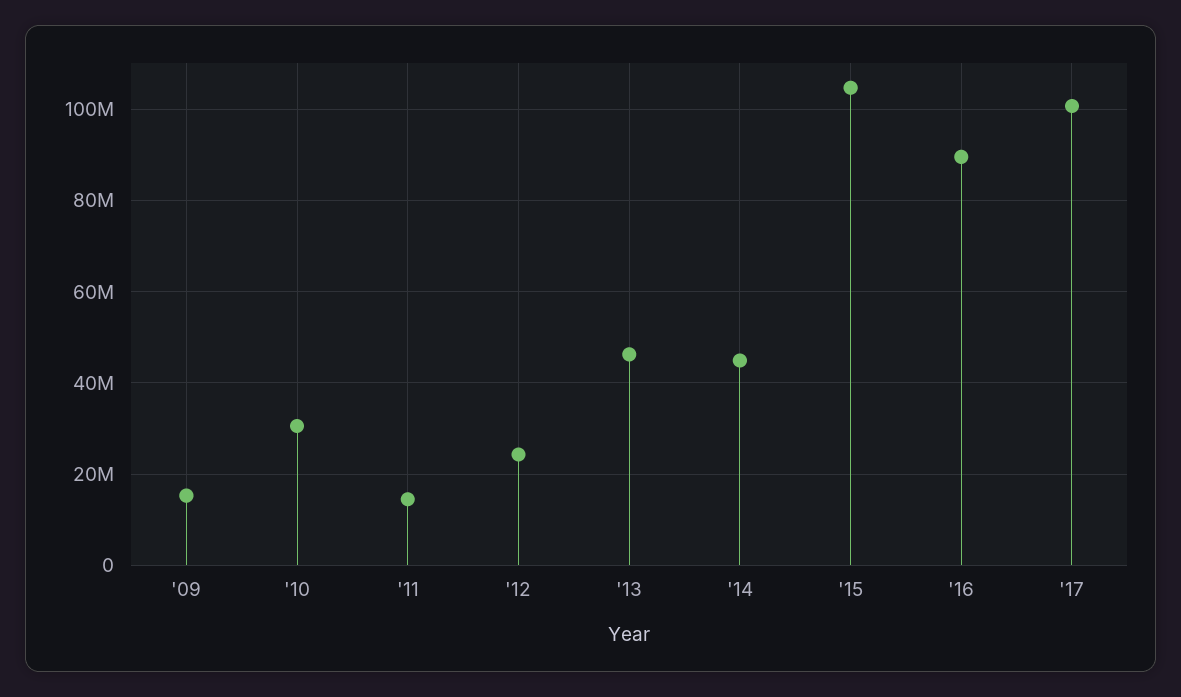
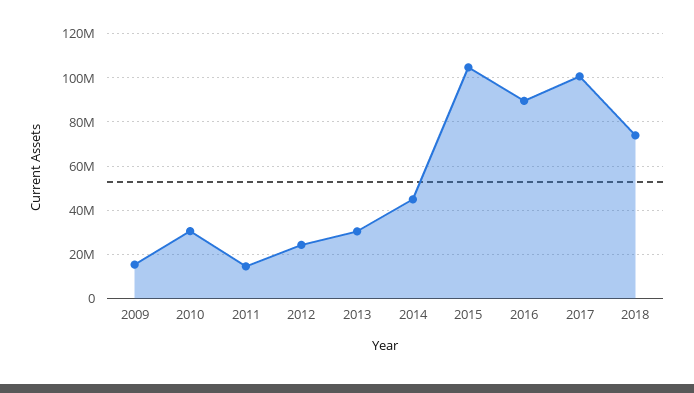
'13: 46000000 -> 30000000
2018: none -> 75000000

